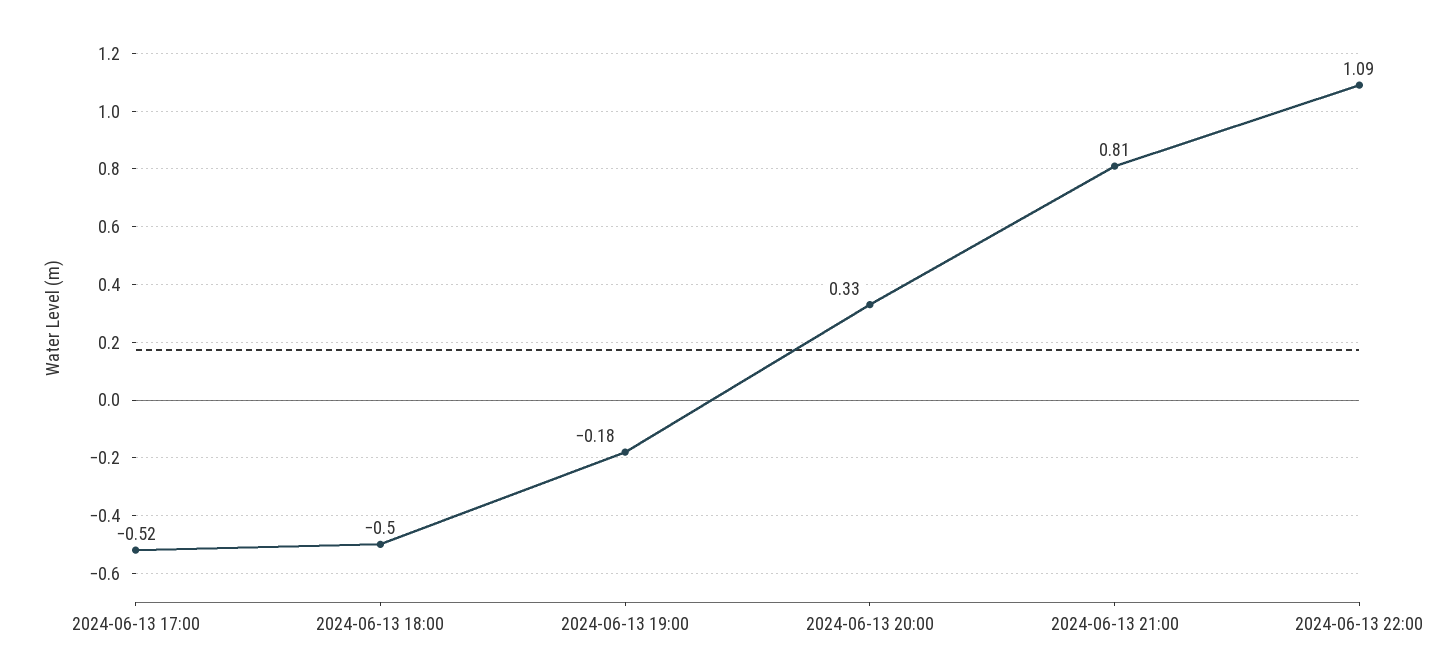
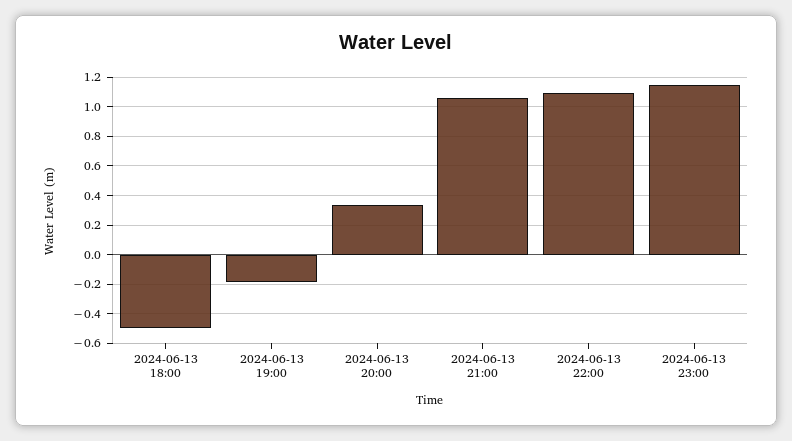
2024-06-13 17:00: -0.52 -> none
2024-06-13 21:00: 0.81 -> 1.05
2024-06-13 23:00: none -> 1.15

